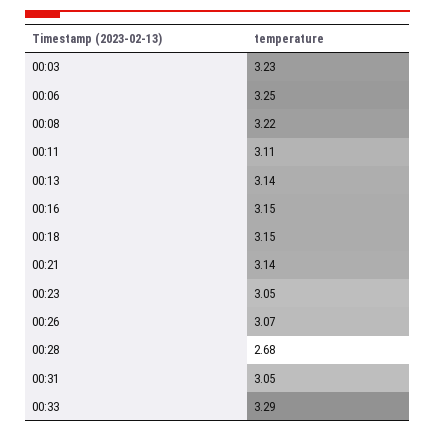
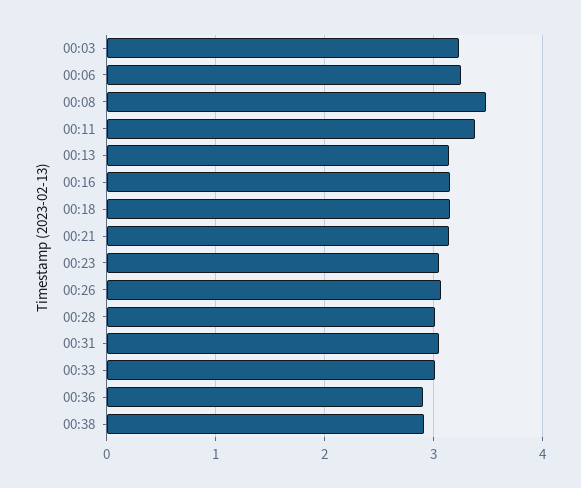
00:08: 3.22 -> 3.5
00:11: 3.11 -> 3.4
00:28: 2.68 -> 3
00:33: 3.29 -> 3
00:36: none -> 2.9
00:38: none -> 2.9

